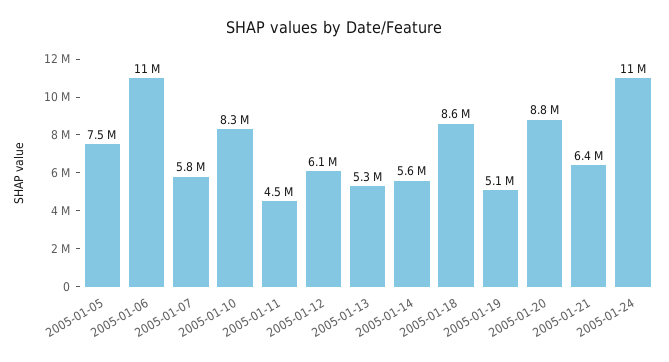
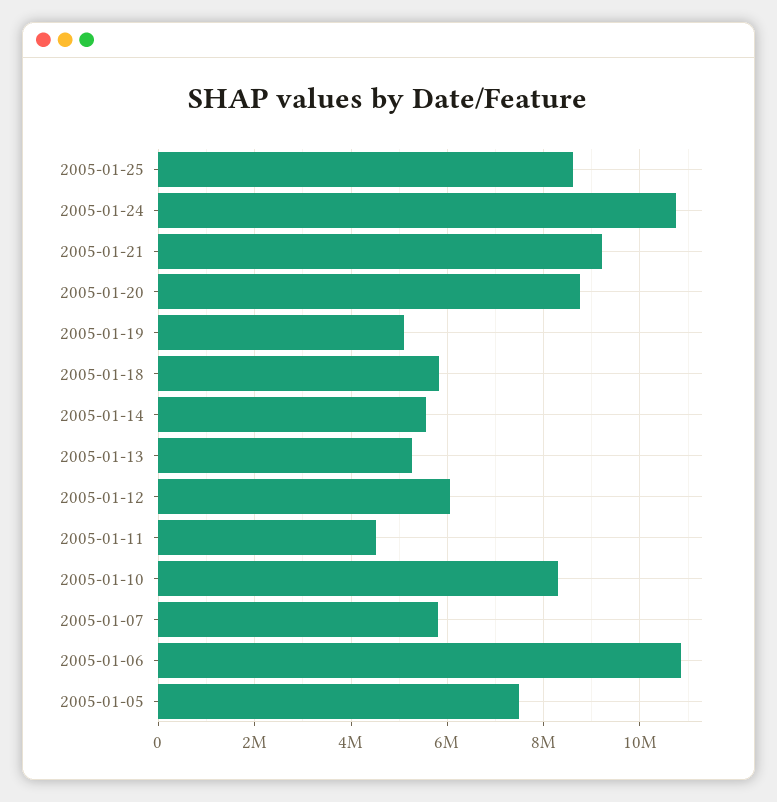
2005-01-18: 8600000 -> 5800000
2005-01-21: 6400000 -> 9200000
2005-01-25: none -> 8600000

